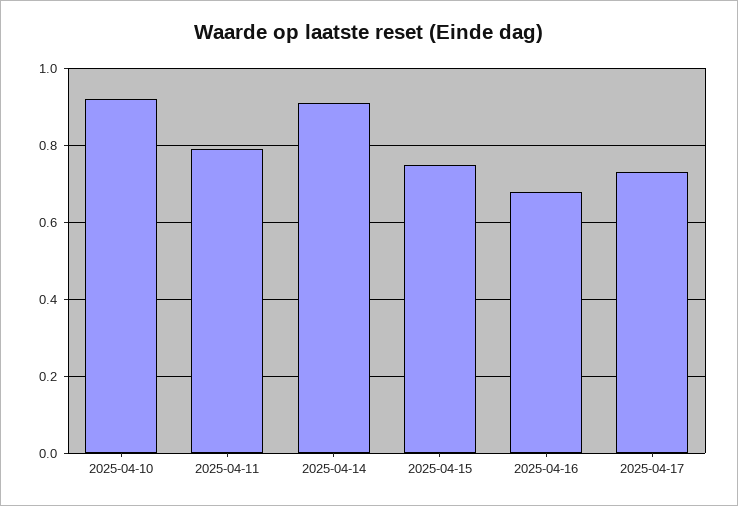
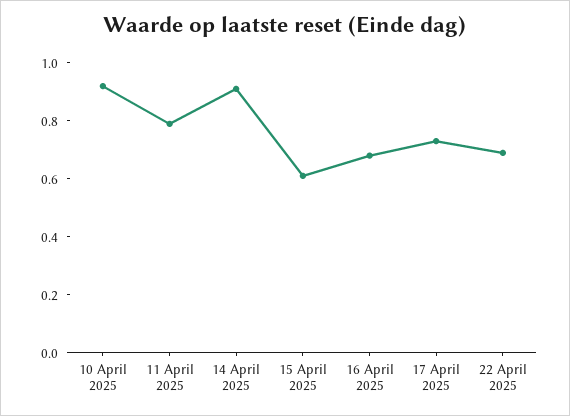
2025-04-15: 0.75 -> 0.6
22 April 2025: none -> 0.7

